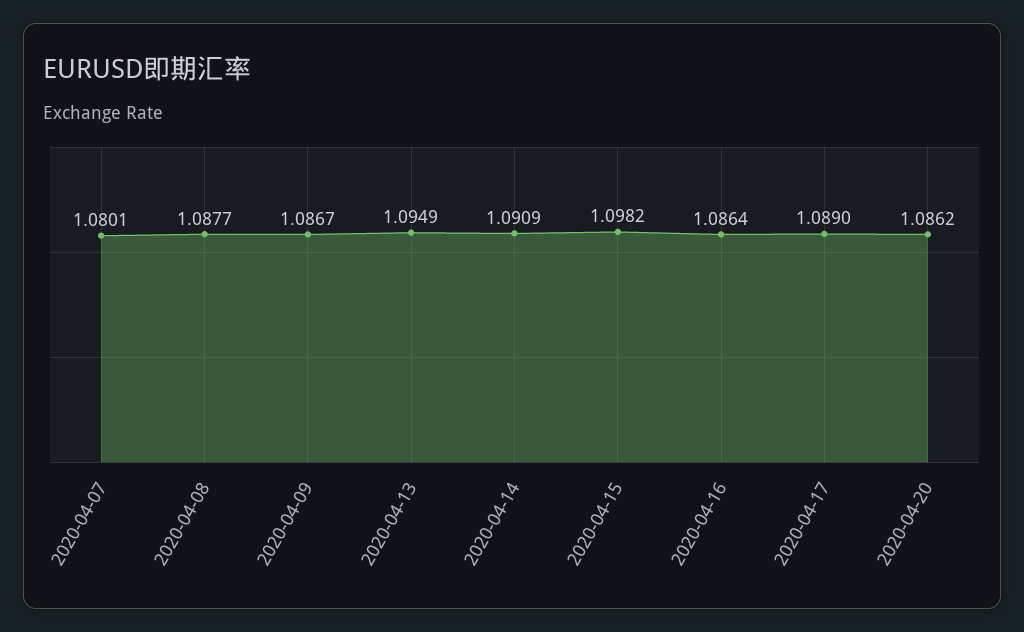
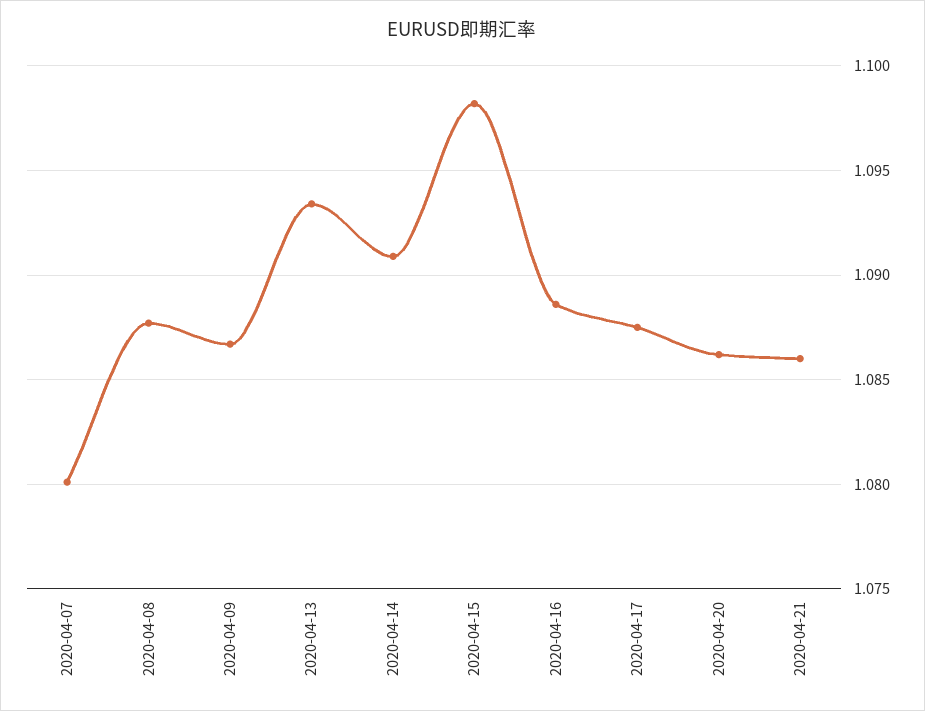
2020-04-13: 1.0949 -> 1.0935
2020-04-16: 1.0864 -> 1.0885
2020-04-17: 1.089 -> 1.0875
2020-04-21: none -> 1.086

